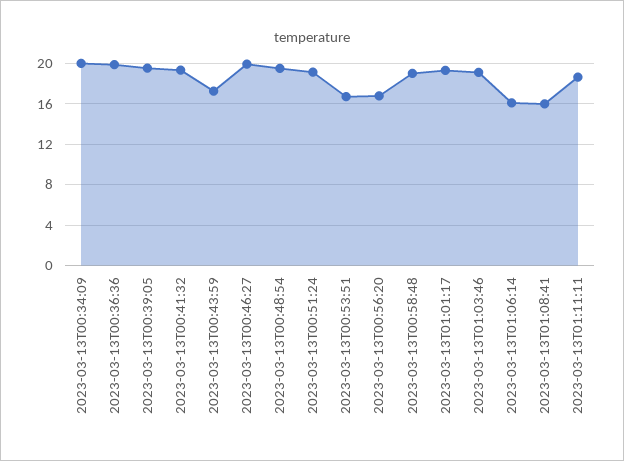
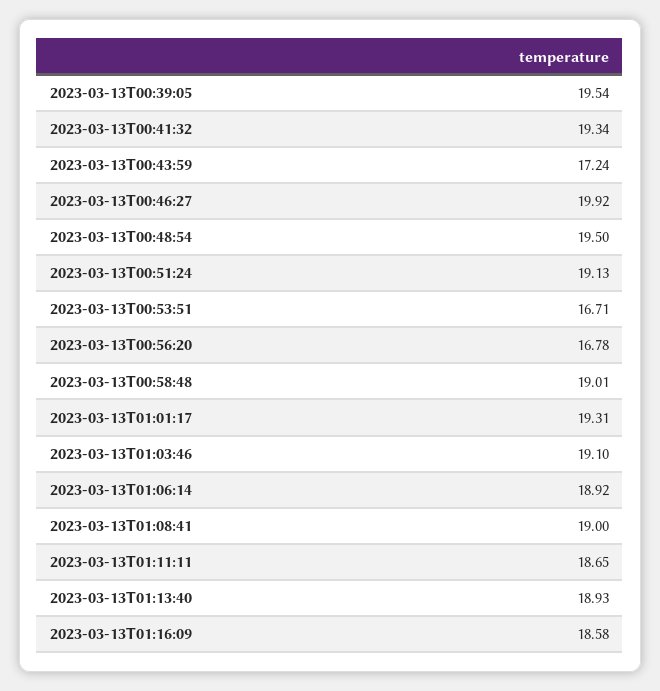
2023-03-13T00:34:09: 20 -> none
2023-03-13T00:36:36: 20 -> none
2023-03-13T01:06:14: 16 -> 18.92
2023-03-13T01:08:41: 16 -> 19
2023-03-13T01:13:40: none -> 18.93
2023-03-13T01:16:09: none -> 18.58

